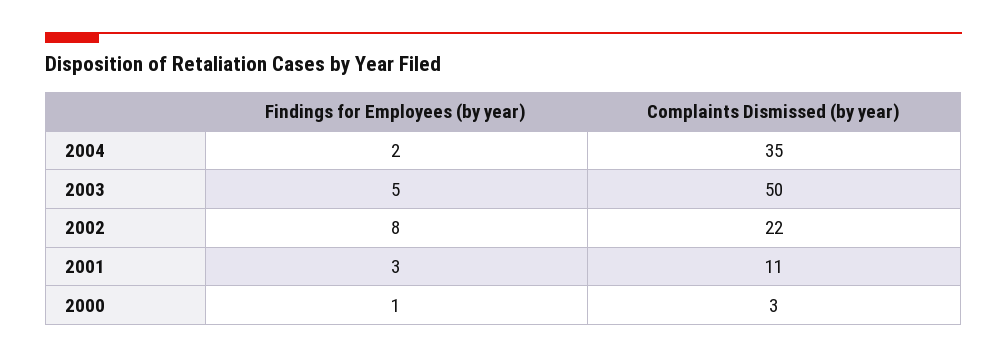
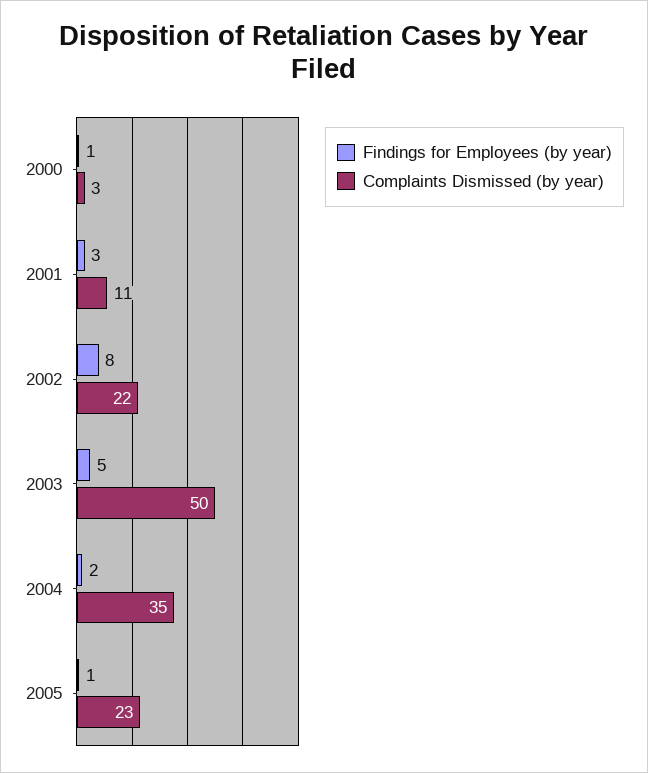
Findings for Employees (by year), 2005: none -> 1
Complaints Dismissed (by year), 2005: none -> 23

